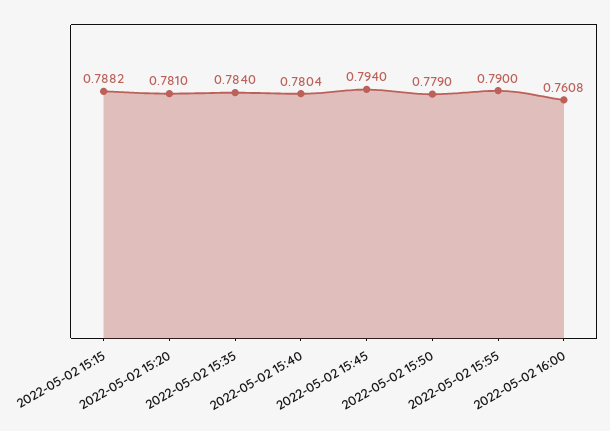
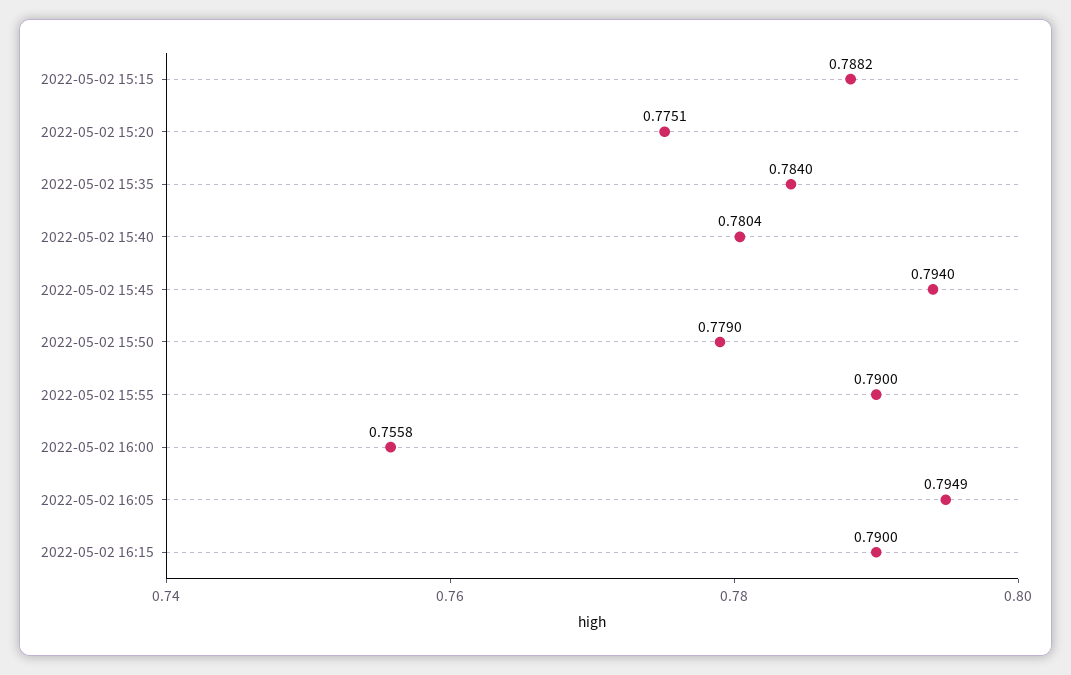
2022-05-02 15:20: 0.781 -> 0.7751
2022-05-02 16:00: 0.7608 -> 0.7558
2022-05-02 16:05: none -> 0.7949
2022-05-02 16:15: none -> 0.79

